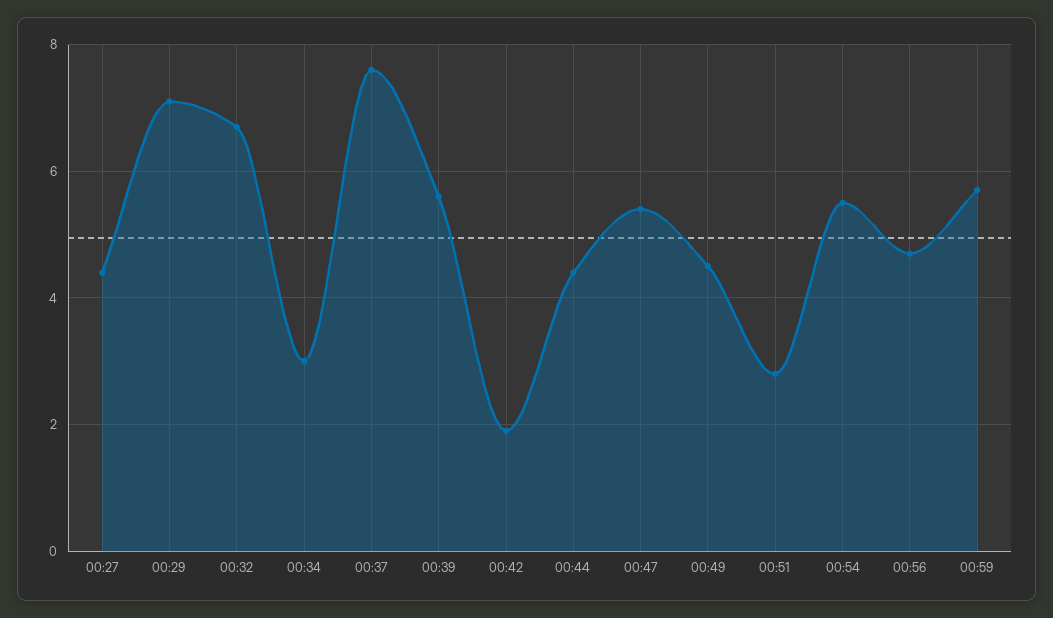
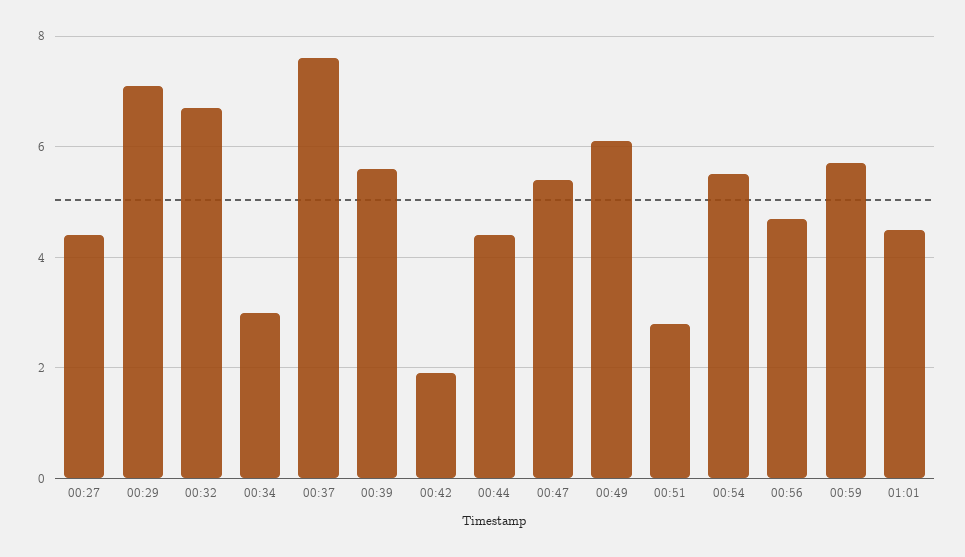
00:49: 4.5 -> 6
01:01: none -> 4.5

